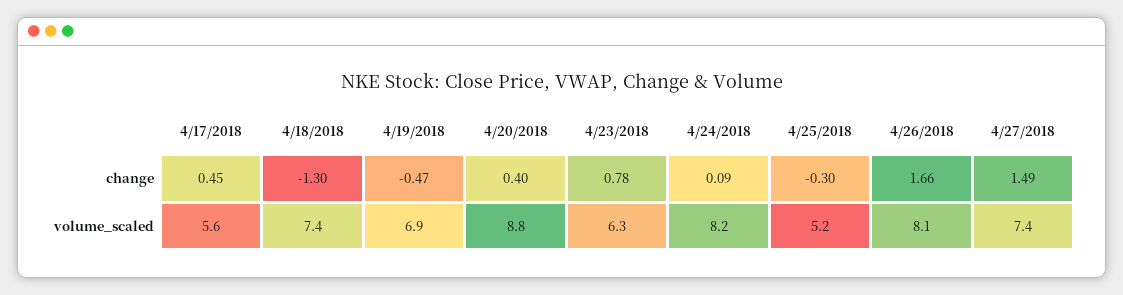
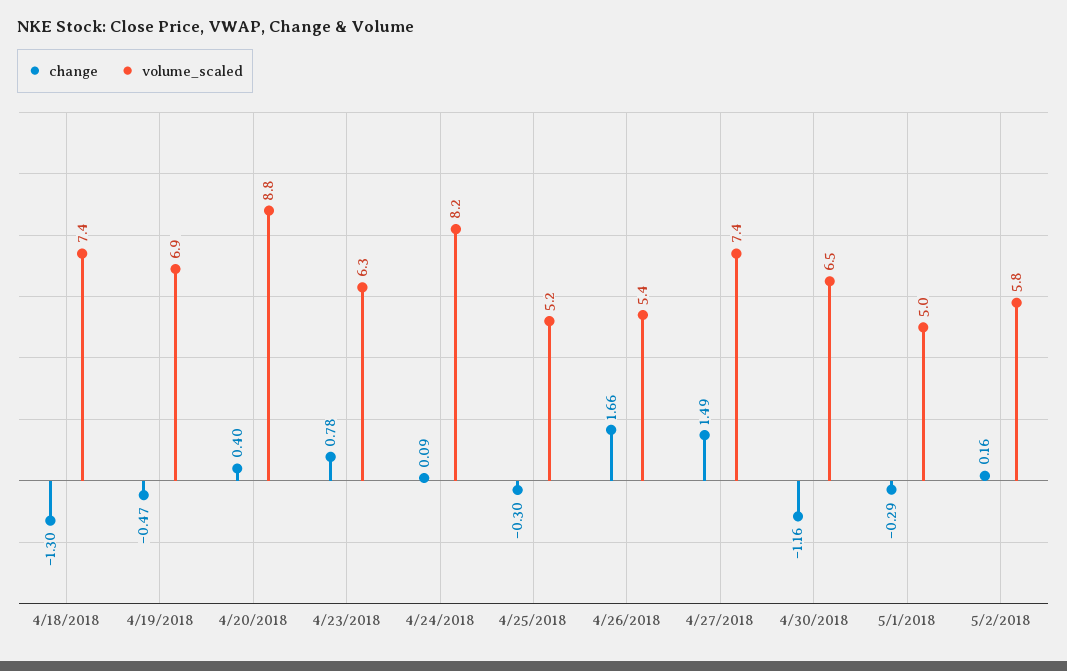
change, 4/17/2018: 0.45 -> none
volume_scaled, 4/17/2018: 5.6 -> none
volume_scaled, 4/26/2018: 8.1 -> 5.4
change, 4/30/2018: none -> -1.16
volume_scaled, 4/30/2018: none -> 6.5
change, 5/1/2018: none -> -0.29
volume_scaled, 5/1/2018: none -> 5
change, 5/2/2018: none -> 0.16
volume_scaled, 5/2/2018: none -> 5.8

